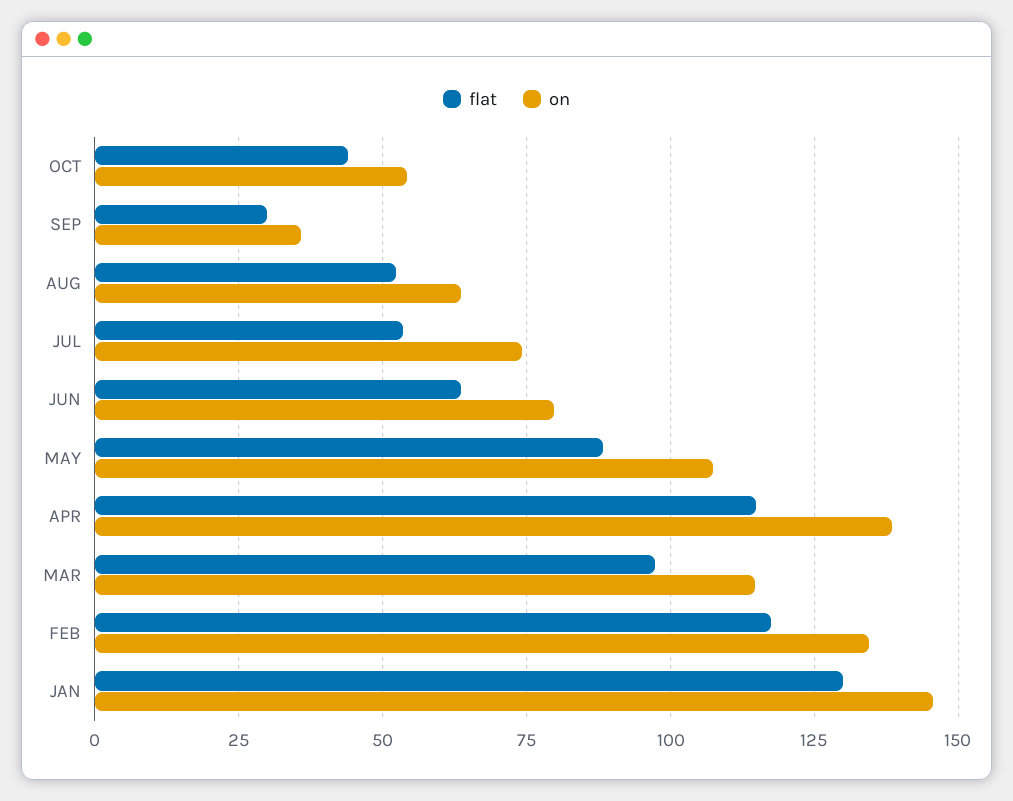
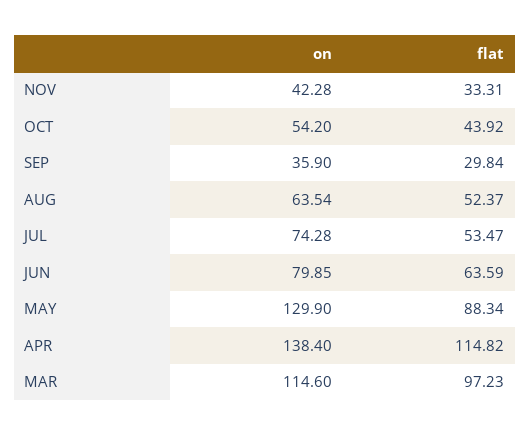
on, MAY: 107.5 -> 129.9
flat, FEB: 117.5 -> none
on, FEB: 135 -> none
flat, JAN: 130 -> none
on, JAN: 145 -> none
on, NOV: none -> 42.28
flat, NOV: none -> 33.31

